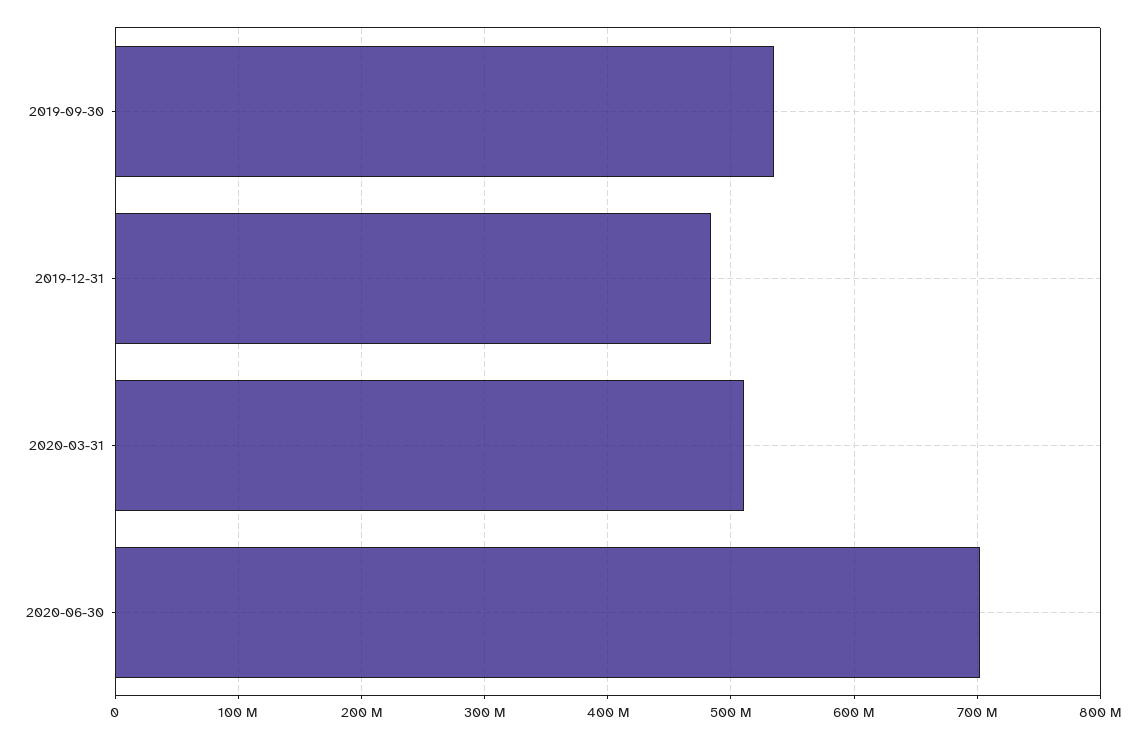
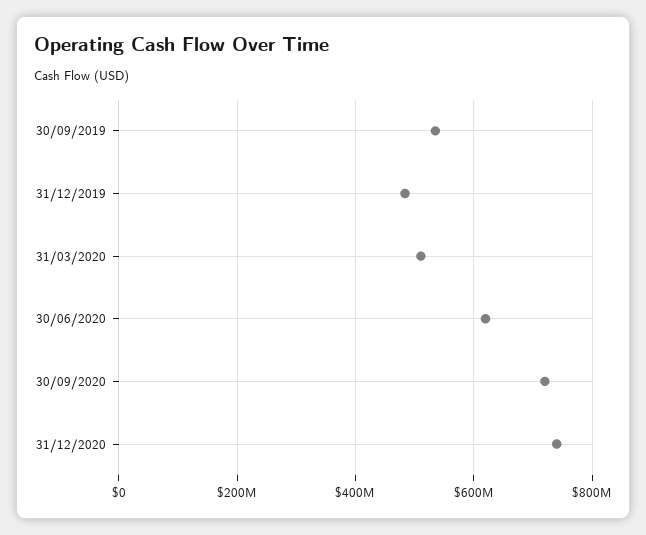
2020-06-30: 700000000 -> 620000000
30/09/2020: none -> 720000000
31/12/2020: none -> 740000000

